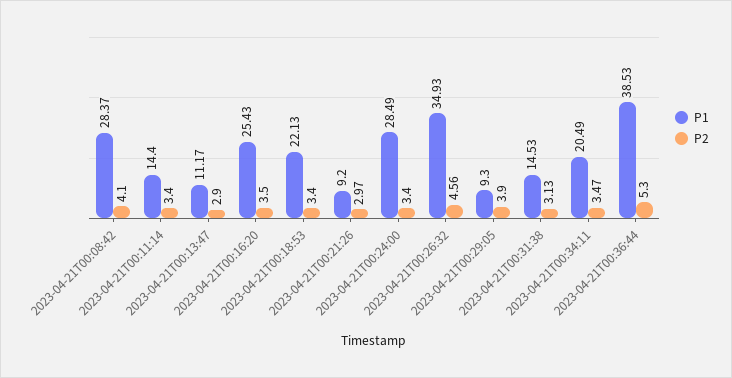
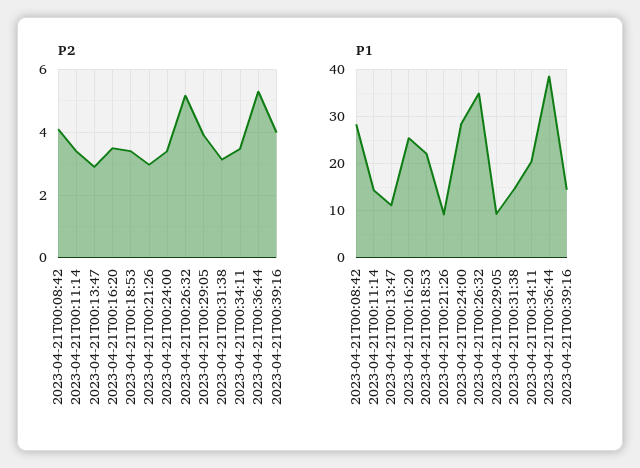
P2, 2023-04-21T00:26:32: 4.56 -> 5.2
P2, 2023-04-21T00:39:16: none -> 4
P1, 2023-04-21T00:39:16: none -> 14

